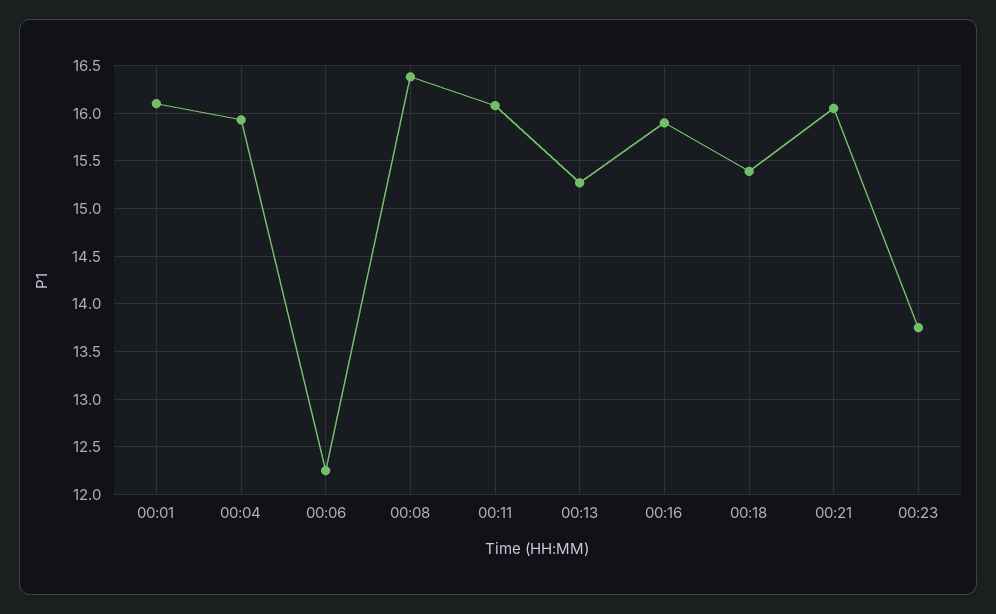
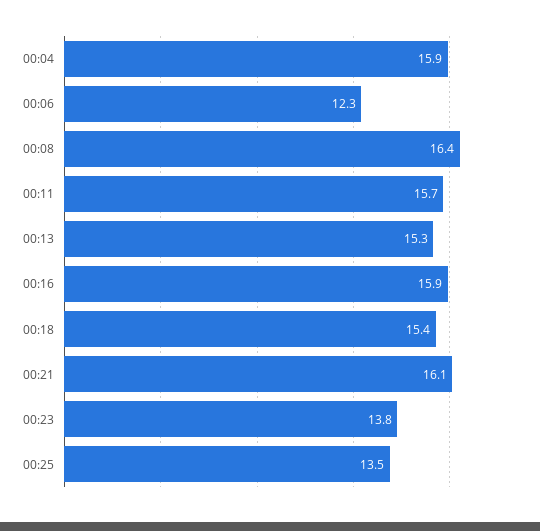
00:01: 16.1 -> none
00:11: 16.1 -> 15.7
00:25: none -> 13.5

